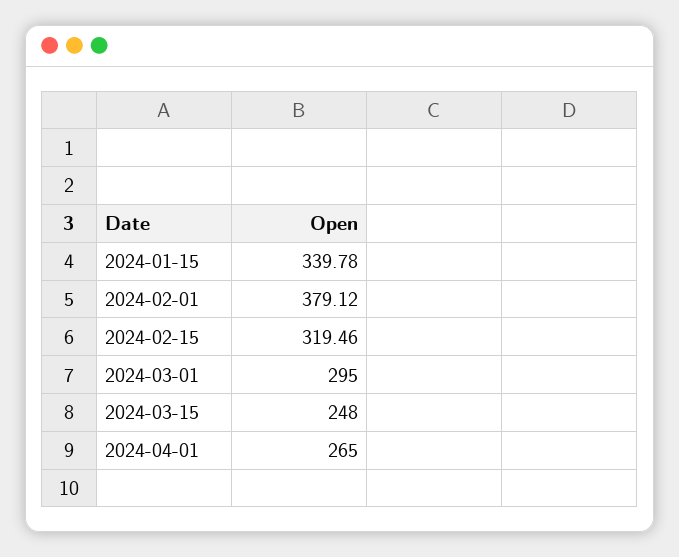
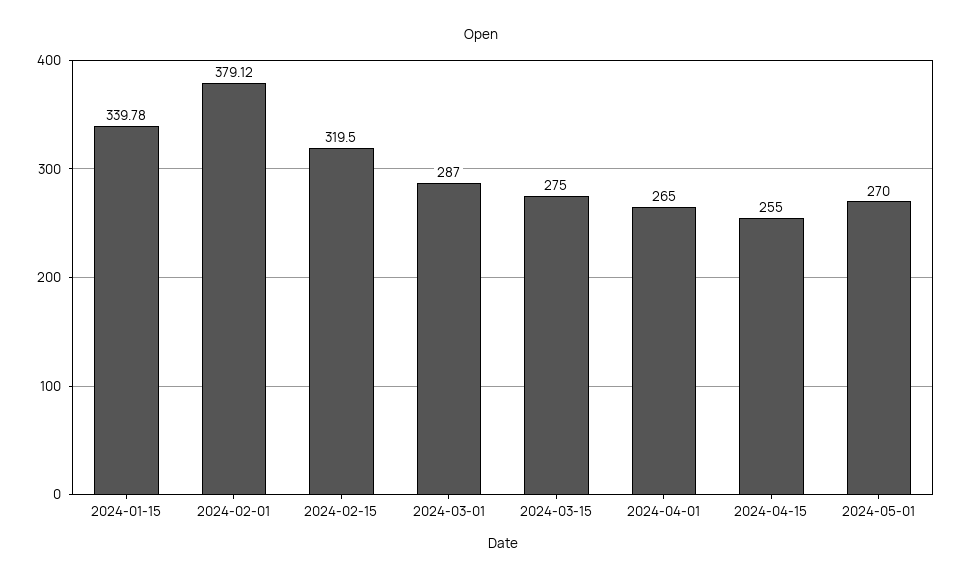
2024-02-15: 319.46 -> 319.5
2024-03-01: 295 -> 287
2024-03-15: 248 -> 275
2024-04-15: none -> 255
2024-05-01: none -> 270

